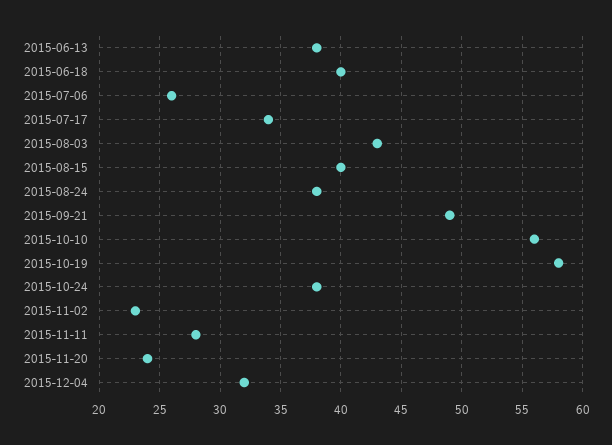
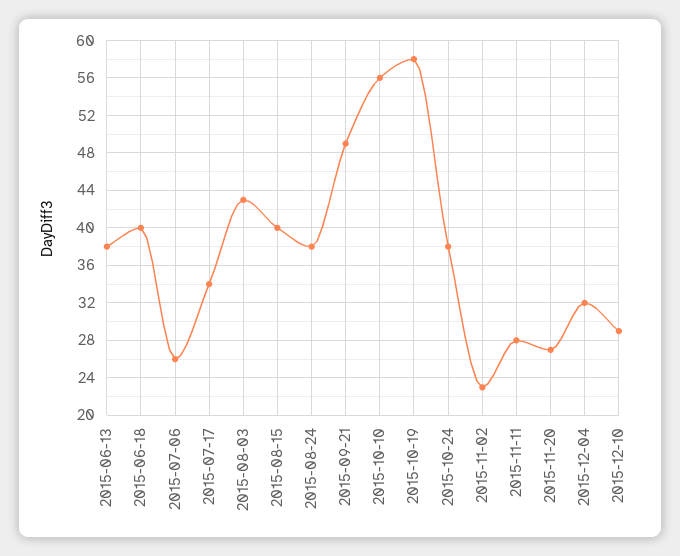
2015-11-20: 24 -> 27
2015-12-10: none -> 29

